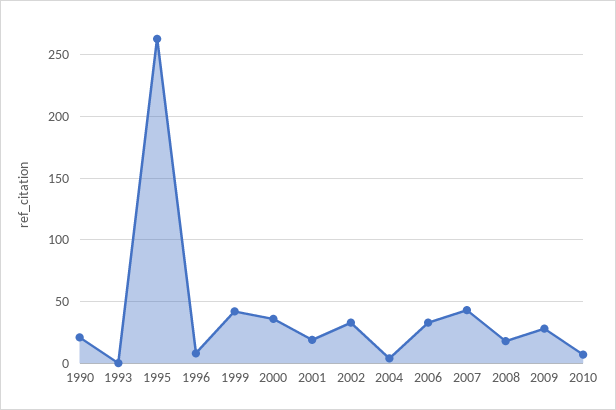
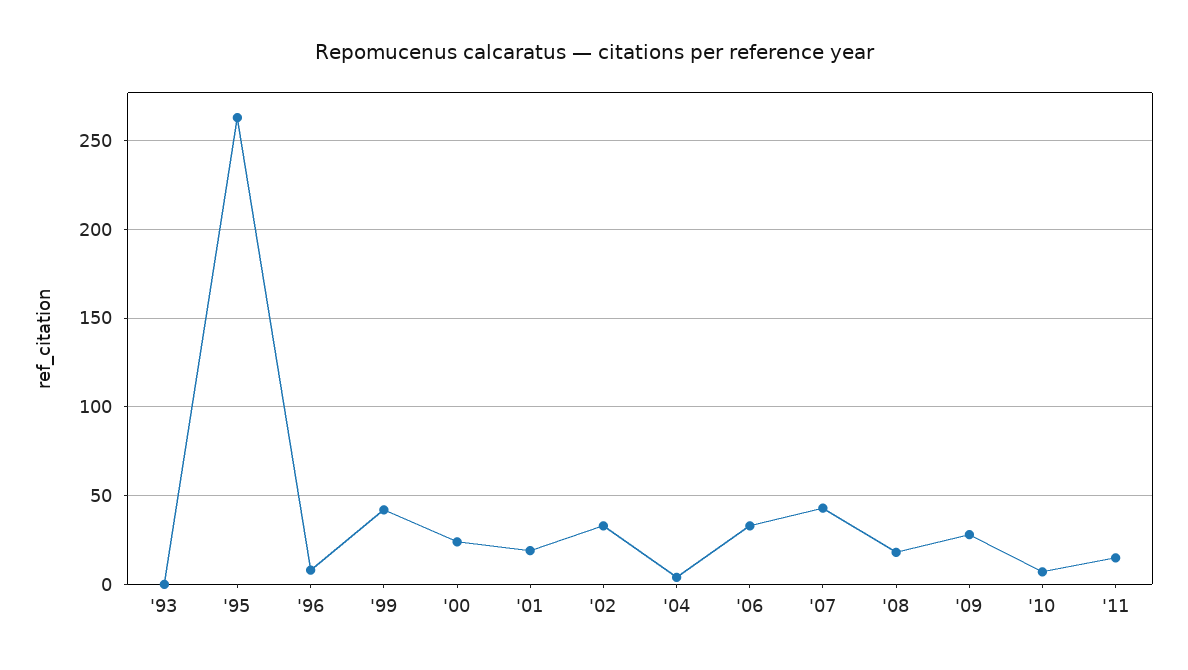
1990: 20 -> none
2000: 35 -> 25
'11: none -> 15

